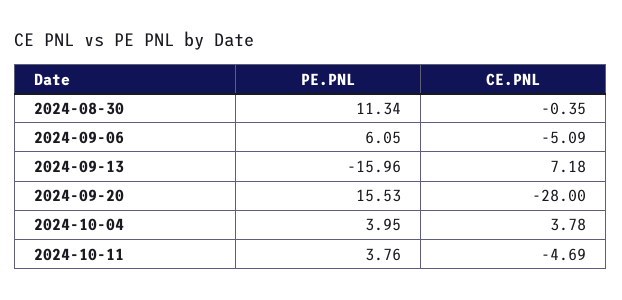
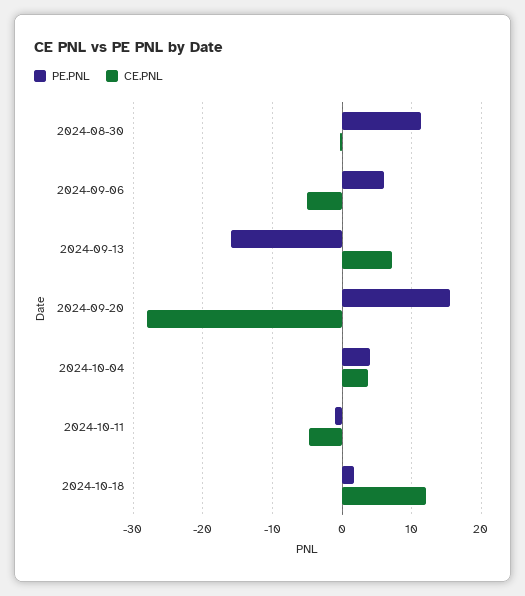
PE.PNL, 2024-10-11: 3.76 -> -1
PE.PNL, 2024-10-18: none -> 2
CE.PNL, 2024-10-18: none -> 12

